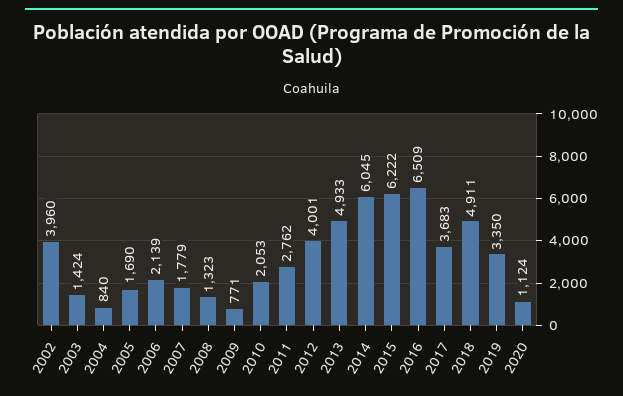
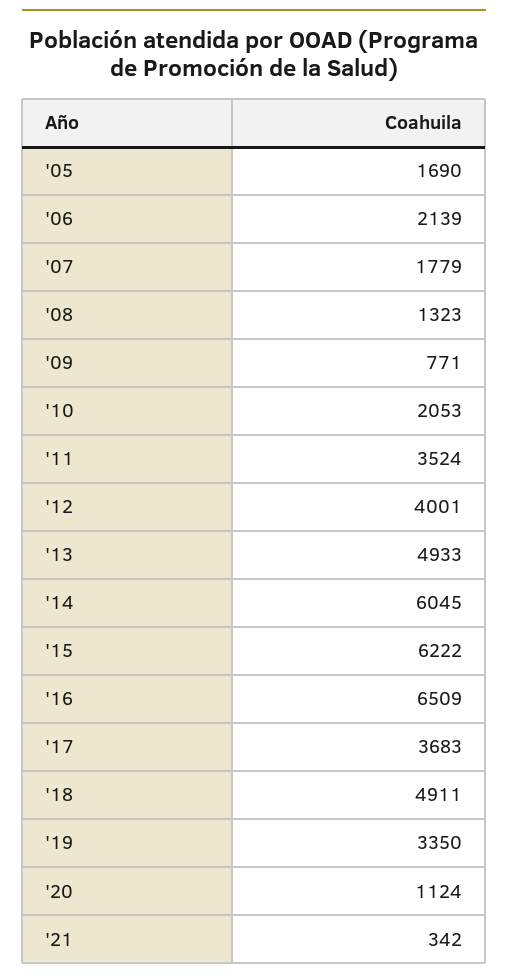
2002: 3960 -> none
2003: 1424 -> none
2004: 840 -> none
2011: 2762 -> 3524
'21: none -> 342

